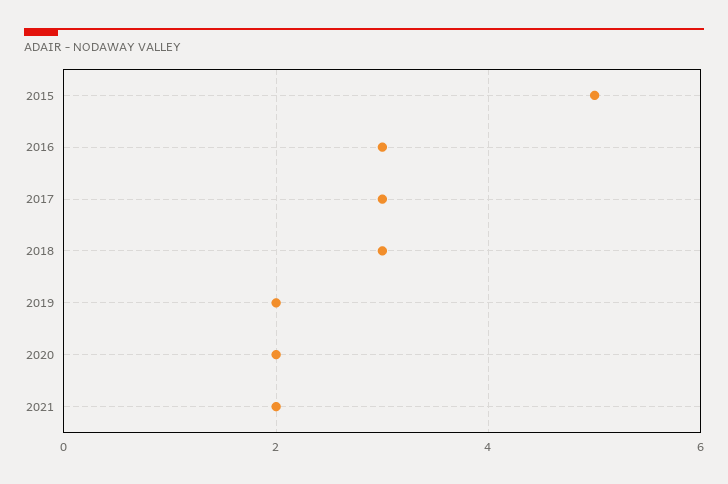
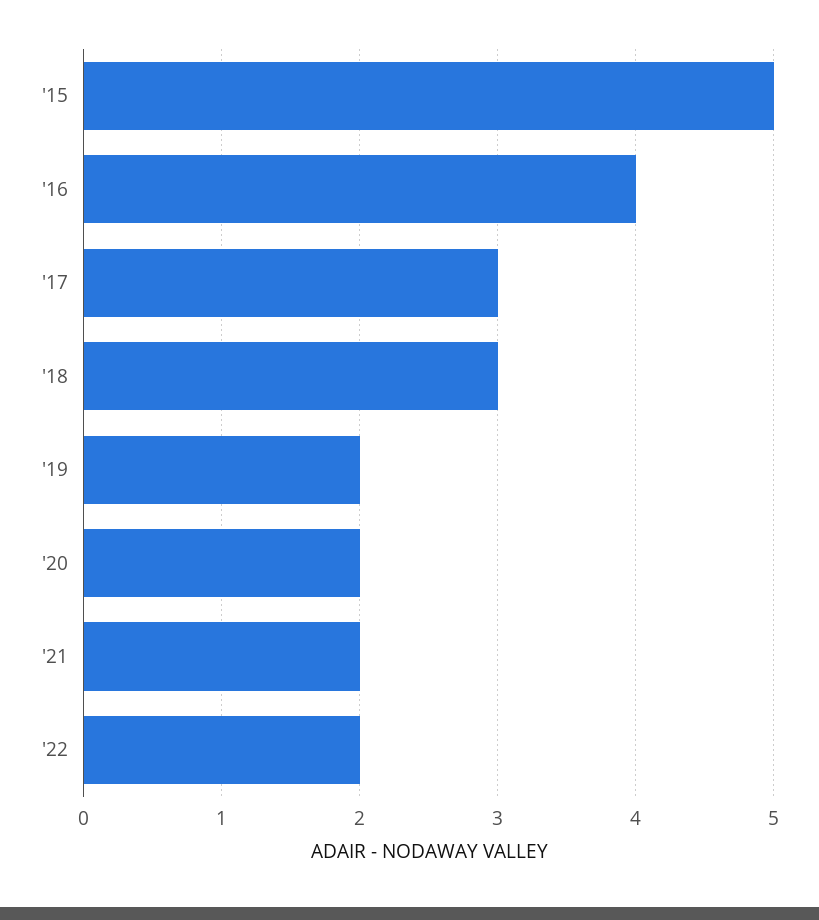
2016: 3 -> 4
'22: none -> 2

